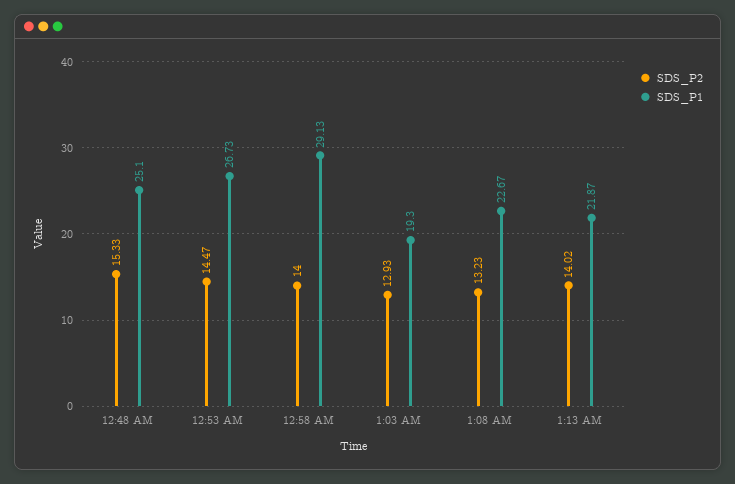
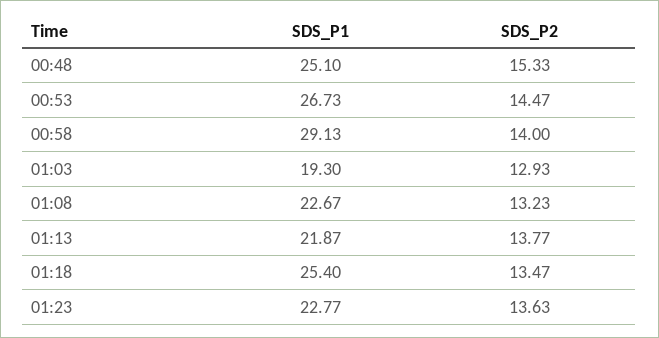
SDS_P2, 1:13 AM: 14.02 -> 13.77
SDS_P1, 01:18: none -> 25.4
SDS_P2, 01:18: none -> 13.47
SDS_P1, 01:23: none -> 22.77
SDS_P2, 01:23: none -> 13.63

